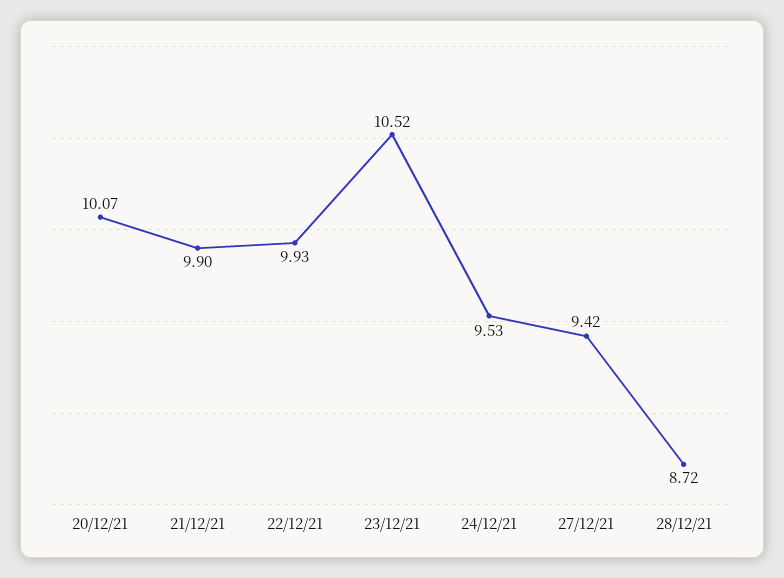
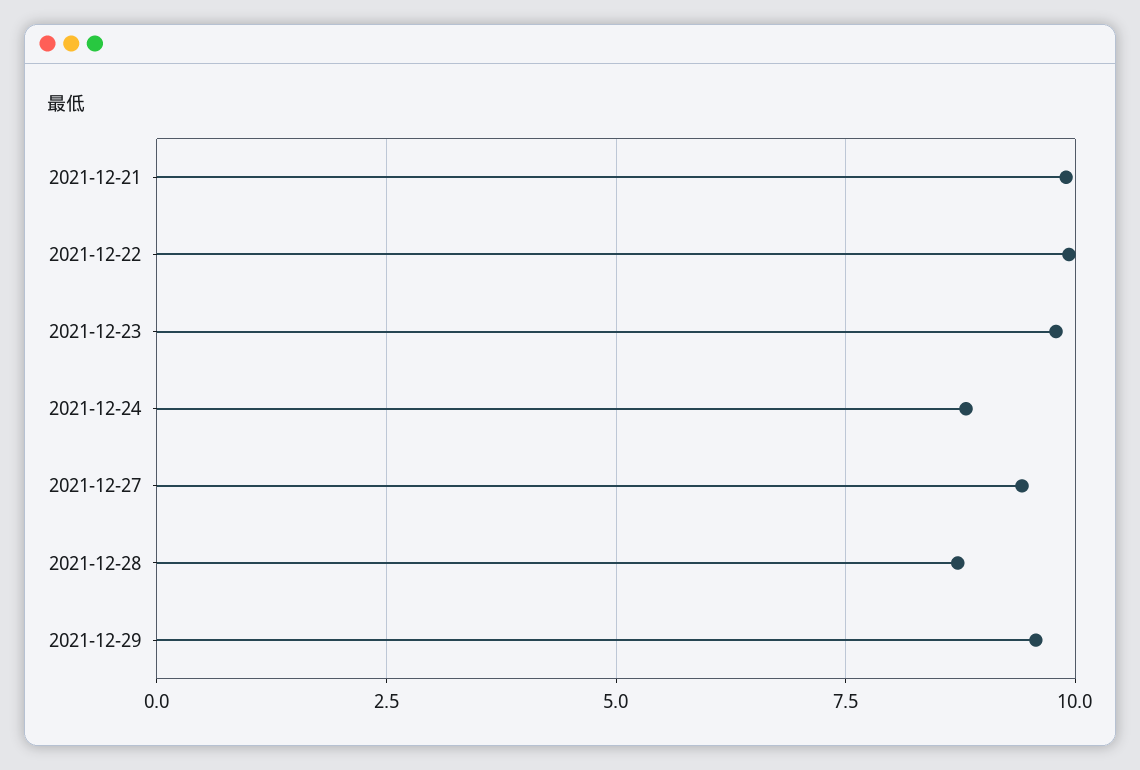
20/12/21: 10.07 -> none
23/12/21: 10.52 -> 9.75
24/12/21: 9.53 -> 8.75
2021-12-29: none -> 9.5

